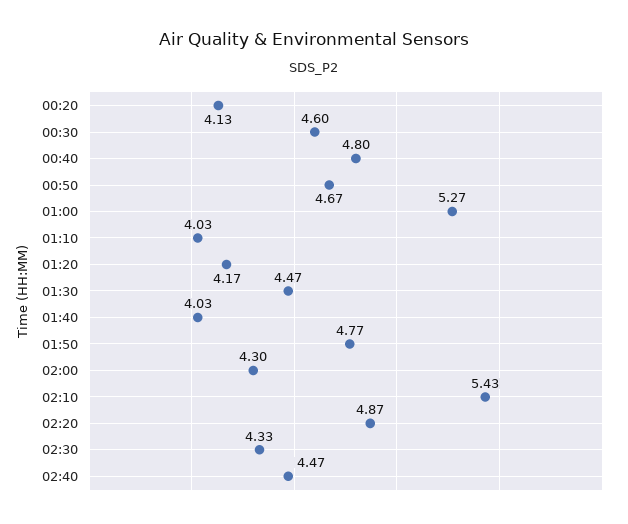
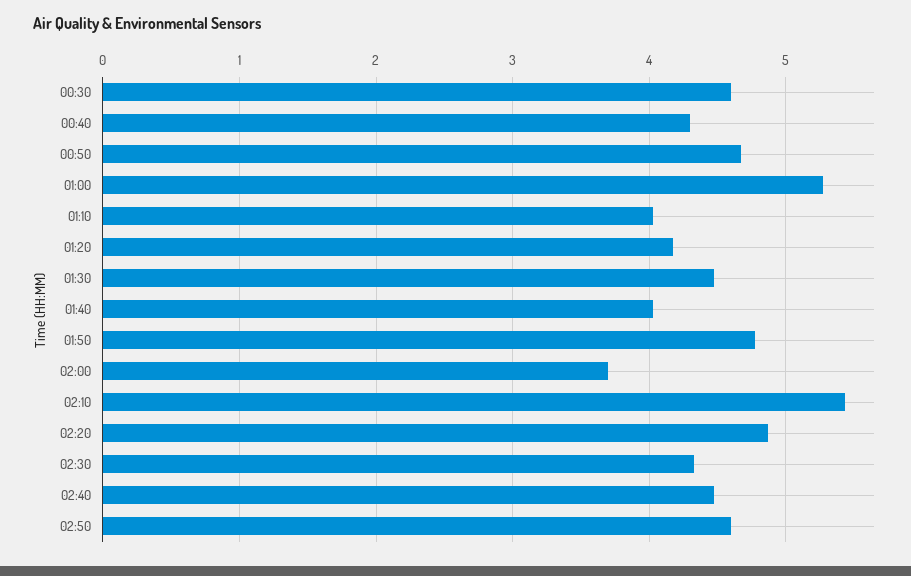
00:20: 4.13 -> none
00:40: 4.8 -> 4.3
02:00: 4.3 -> 3.7
02:50: none -> 4.6

